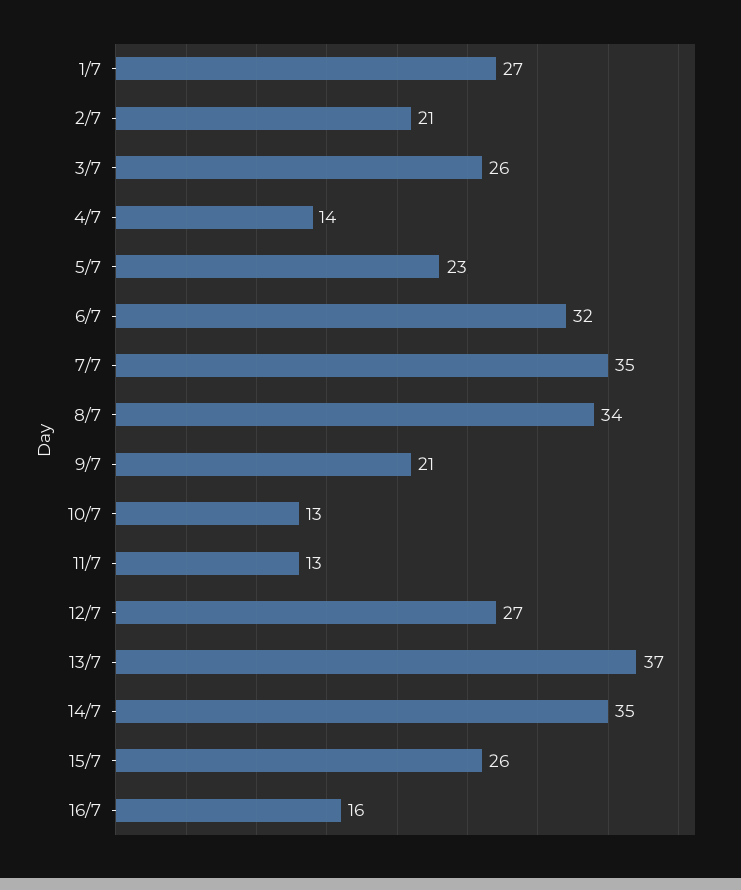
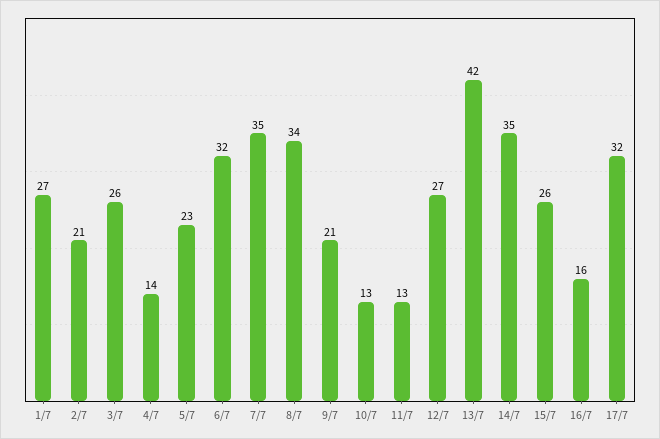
13/7: 37 -> 42
17/7: none -> 32

